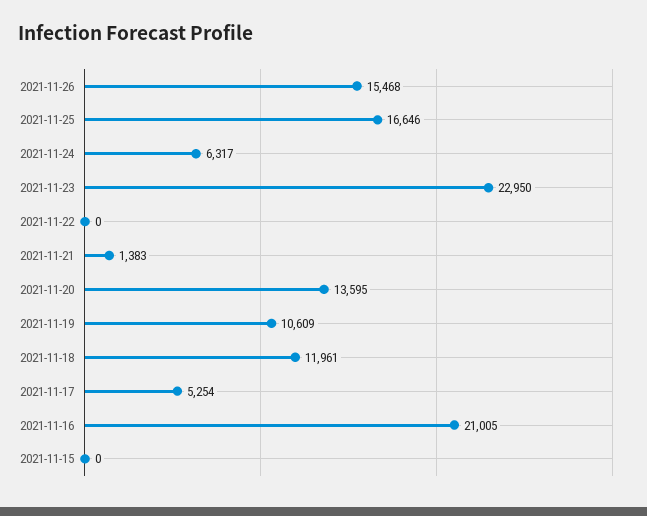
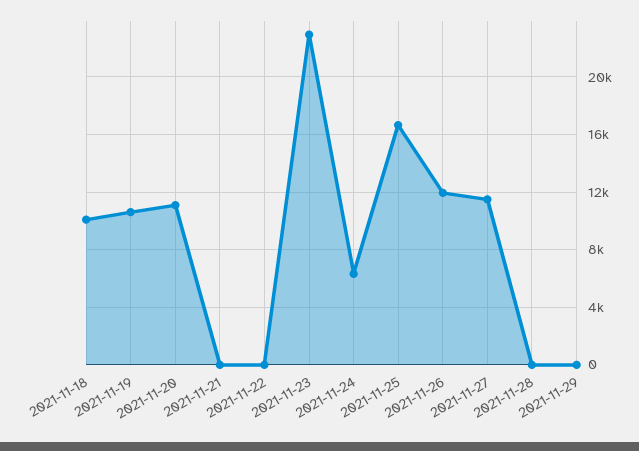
2021-11-26: 15468 -> 12000
2021-11-21: 1383 -> 0
2021-11-20: 13595 -> 11000
2021-11-18: 11961 -> 10000
2021-11-17: 5254 -> none
2021-11-16: 21005 -> none
2021-11-15: 0 -> none
2021-11-27: none -> 11500
2021-11-28: none -> 0
2021-11-29: none -> 0

